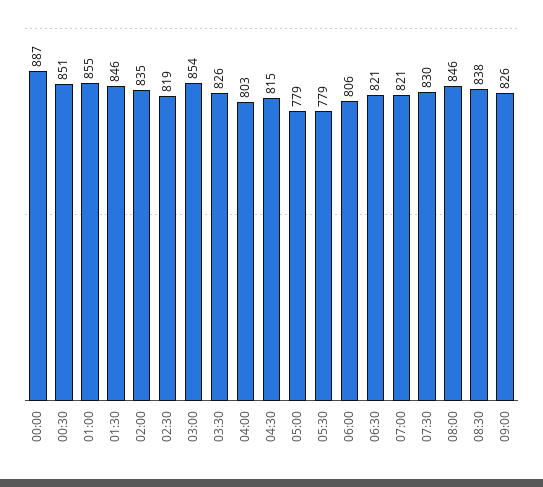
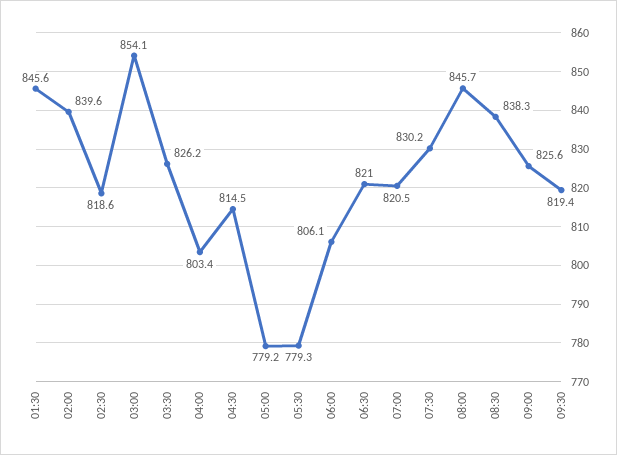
00:00: 887 -> none
00:30: 851 -> none
01:00: 855 -> none
02:00: 835 -> 839.6
09:30: none -> 819.4

